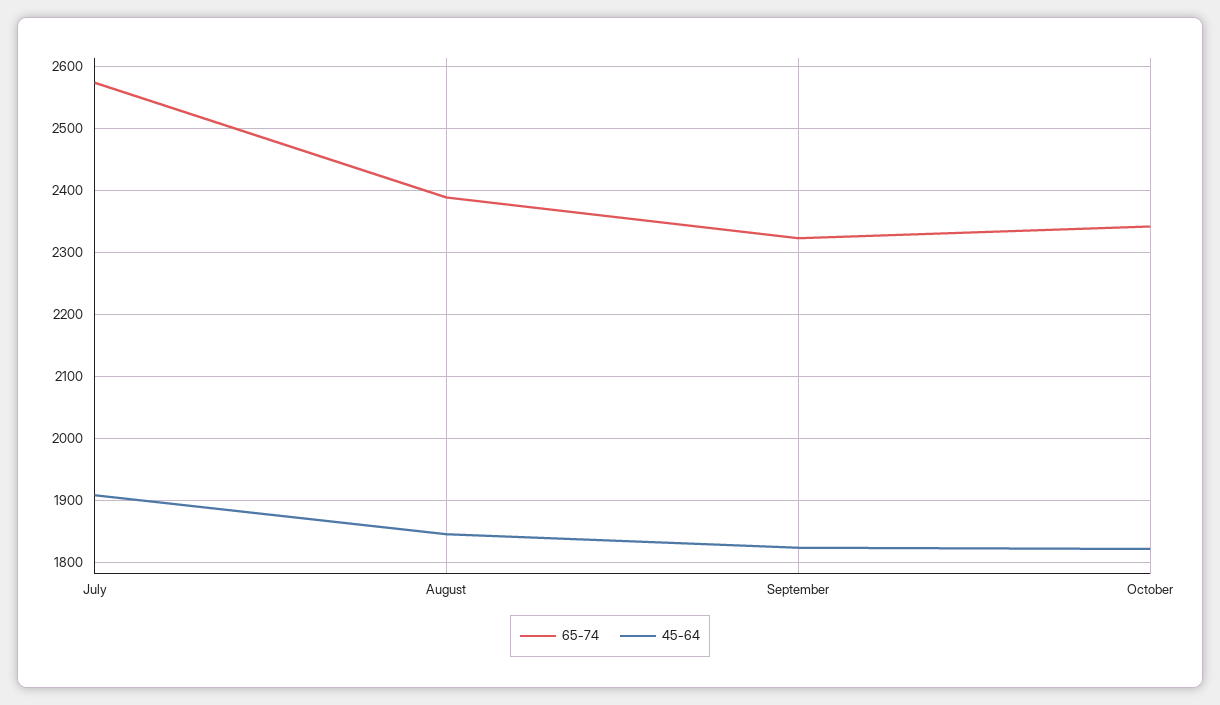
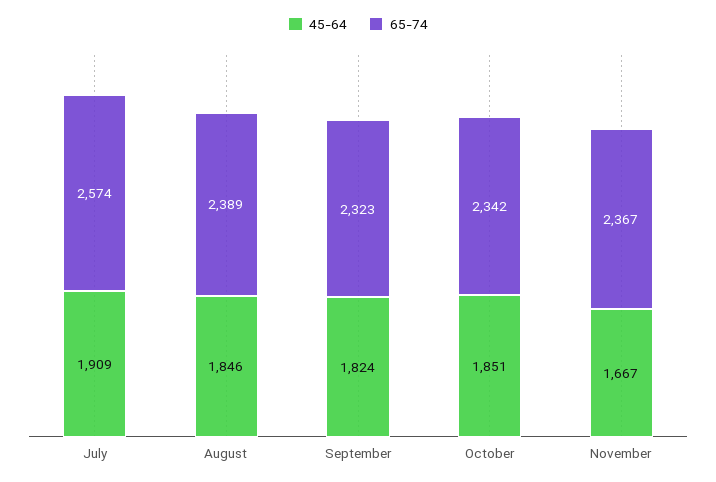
45-64, October: 1820 -> 1851
45-64, November: none -> 1667
65-74, November: none -> 2367

